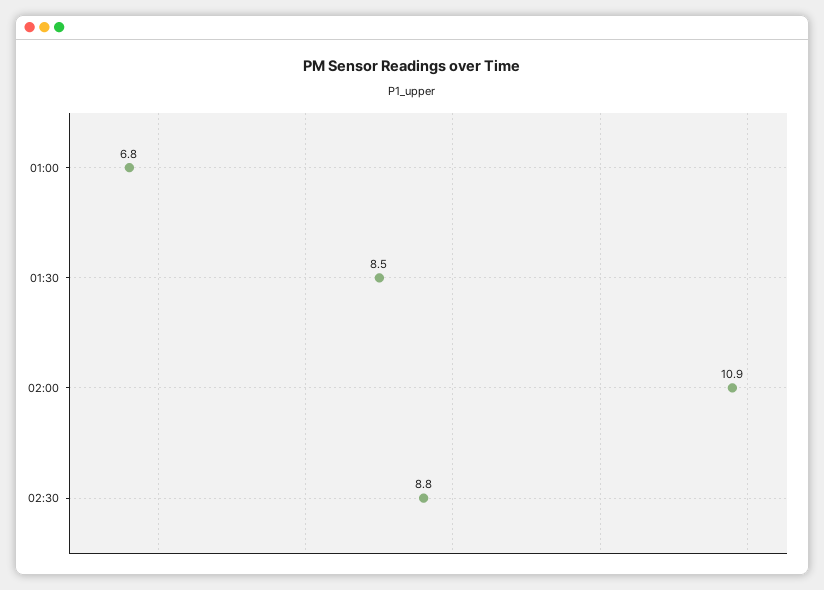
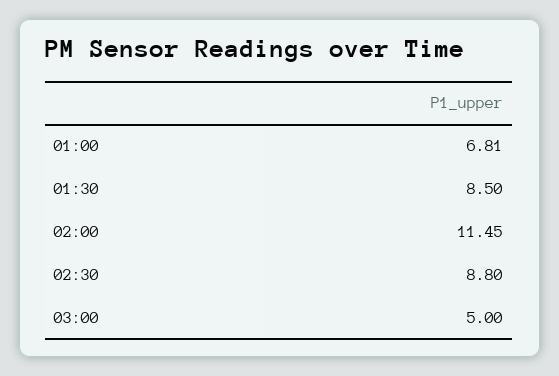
02:00: 10.9 -> 11.45
03:00: none -> 5

